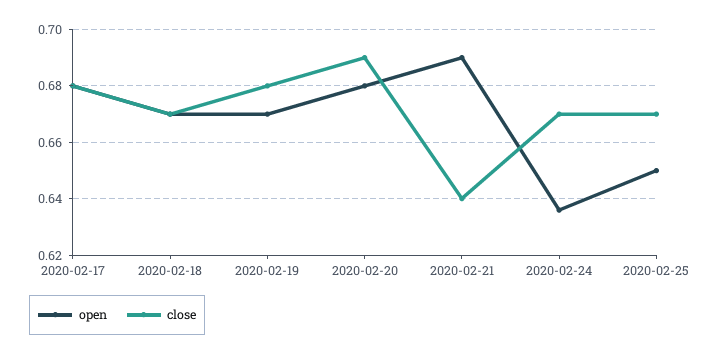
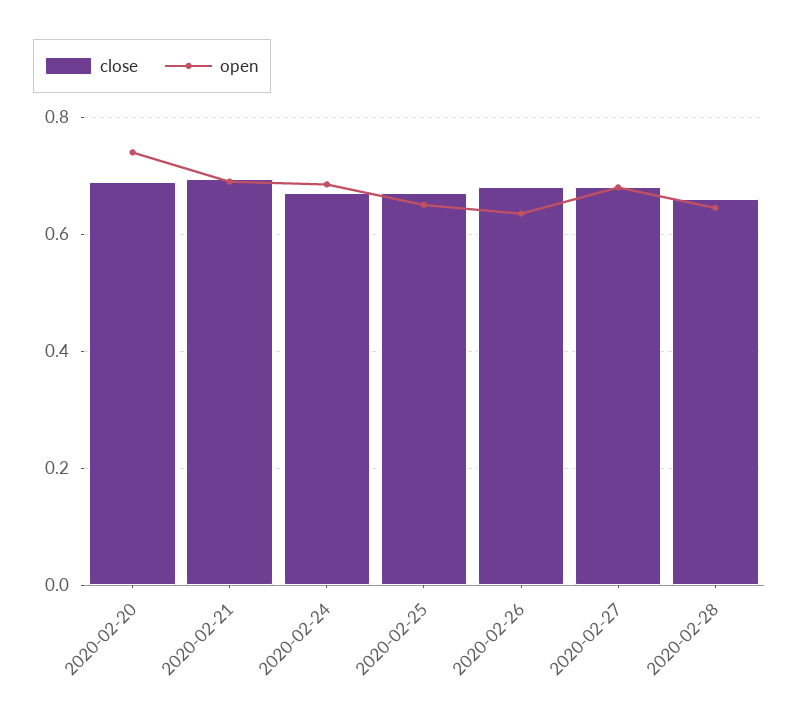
open, 2020-02-17: 0.68 -> none
close, 2020-02-17: 0.68 -> none
open, 2020-02-18: 0.67 -> none
close, 2020-02-18: 0.67 -> none
open, 2020-02-19: 0.67 -> none
close, 2020-02-19: 0.68 -> none
open, 2020-02-20: 0.68 -> 0.74
close, 2020-02-21: 0.64 -> 0.7
open, 2020-02-24: 0.635 -> 0.68
close, 2020-02-26: none -> 0.68
open, 2020-02-26: none -> 0.64
close, 2020-02-27: none -> 0.68
open, 2020-02-27: none -> 0.68
close, 2020-02-28: none -> 0.66
open, 2020-02-28: none -> 0.64

